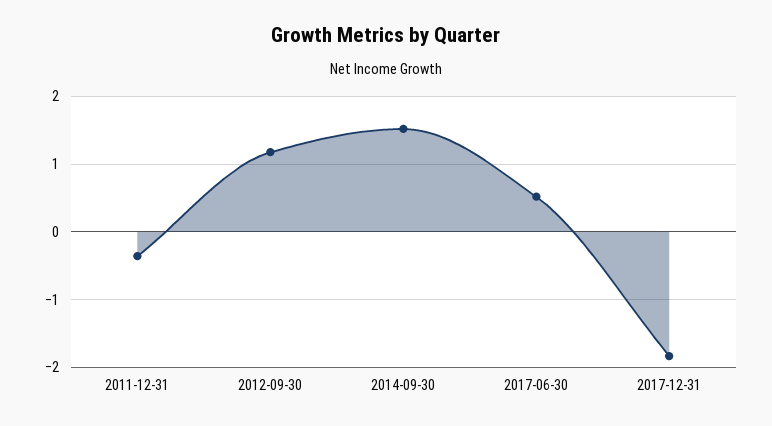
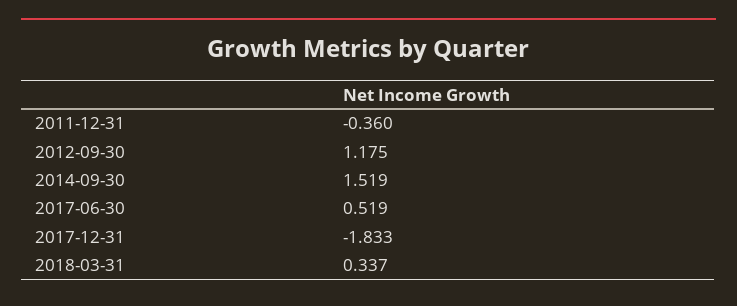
2018-03-31: none -> 0.337

